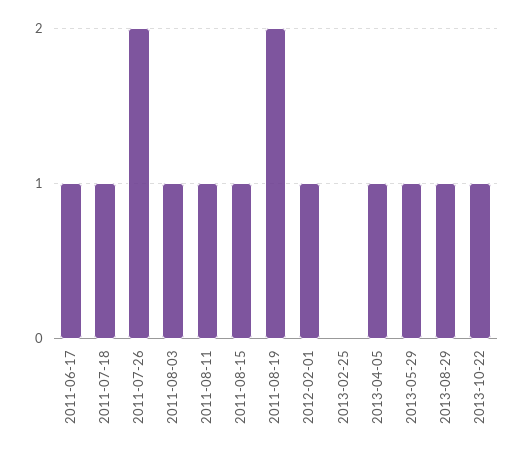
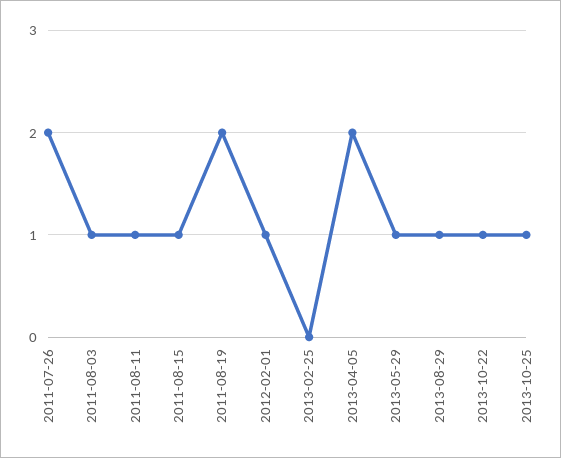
2011-06-17: 1 -> none
2011-07-18: 1 -> none
2013-04-05: 1 -> 2
2013-10-25: none -> 1

